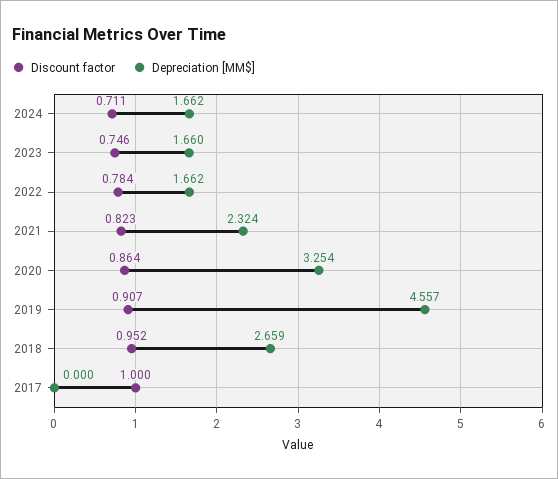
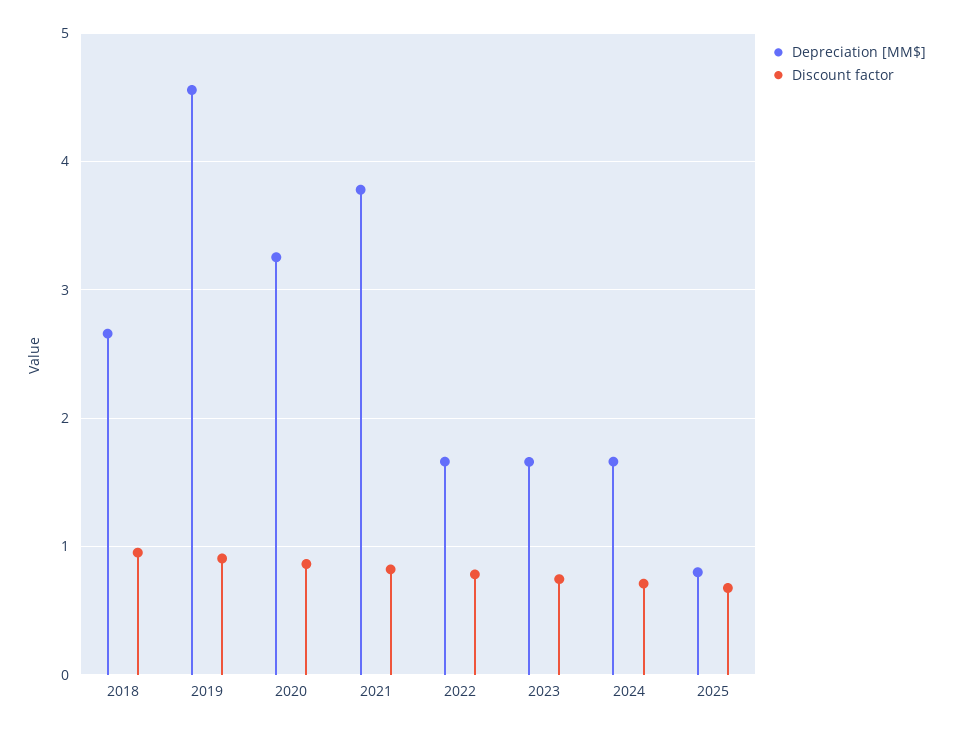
Depreciation [MM$], 2021: 2.324 -> 3.8
Discount factor, 2017: 1 -> none
Depreciation [MM$], 2017: 0 -> none
Depreciation [MM$], 2025: none -> 0.8
Discount factor, 2025: none -> 0.7

